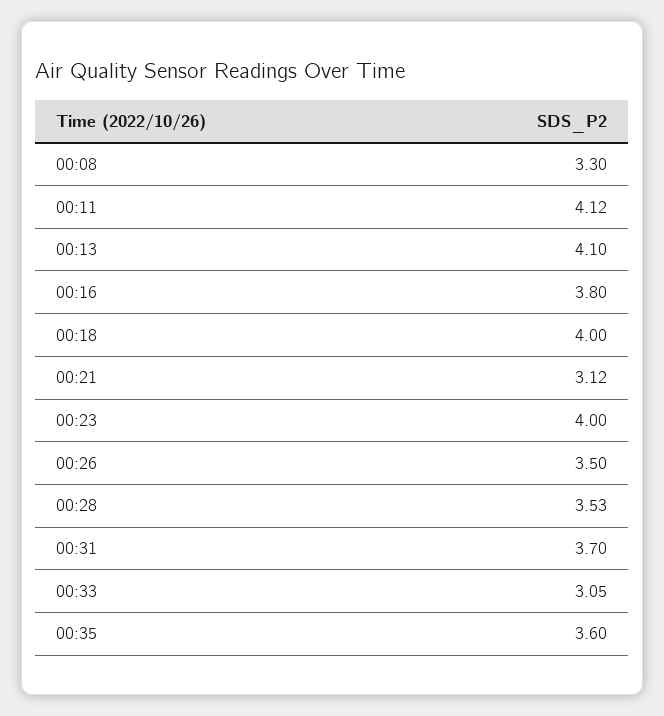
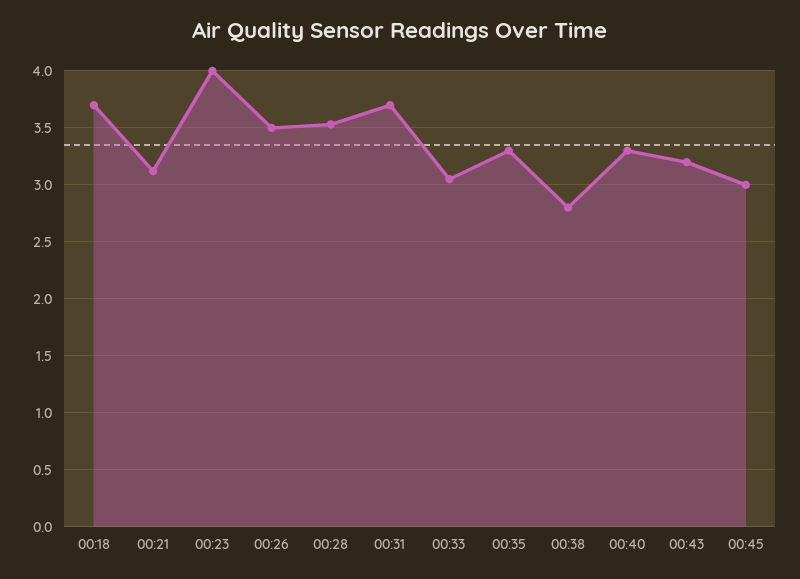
00:08: 3.3 -> none
00:11: 4.12 -> none
00:13: 4.1 -> none
00:16: 3.8 -> none
00:18: 4 -> 3.7
00:35: 3.6 -> 3.3
00:38: none -> 2.8
00:40: none -> 3.3
00:43: none -> 3.2
00:45: none -> 3

